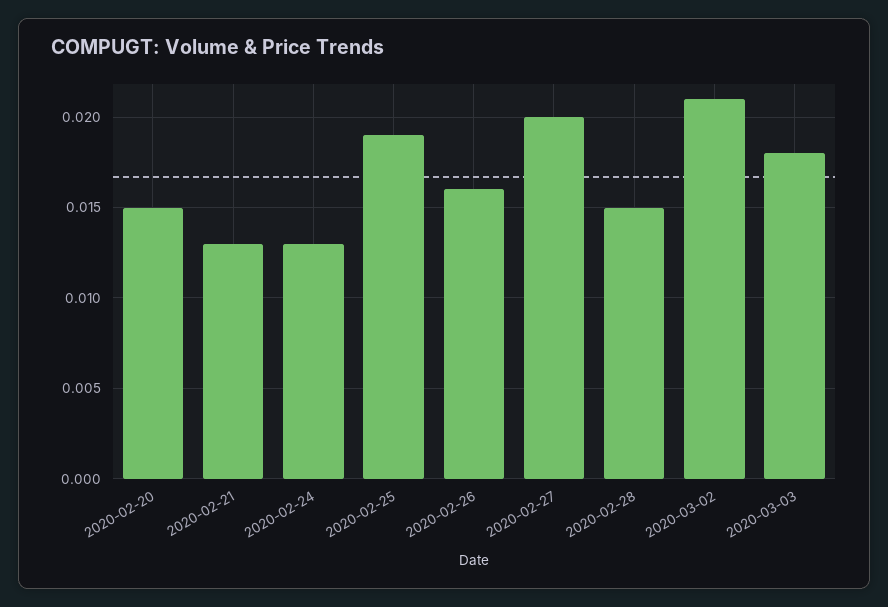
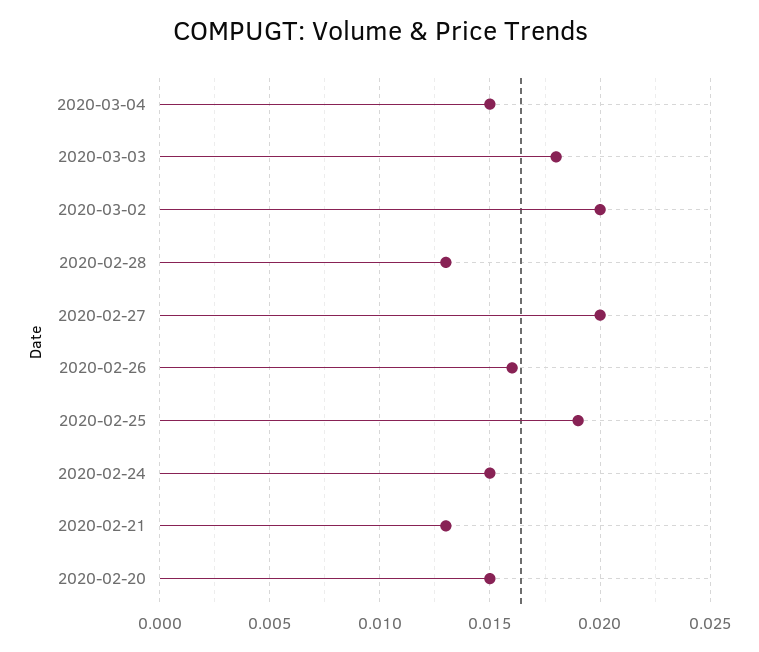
2020-02-24: 0.013 -> 0.015
2020-02-28: 0.015 -> 0.013
2020-03-02: 0.021 -> 0.02
2020-03-04: none -> 0.015

